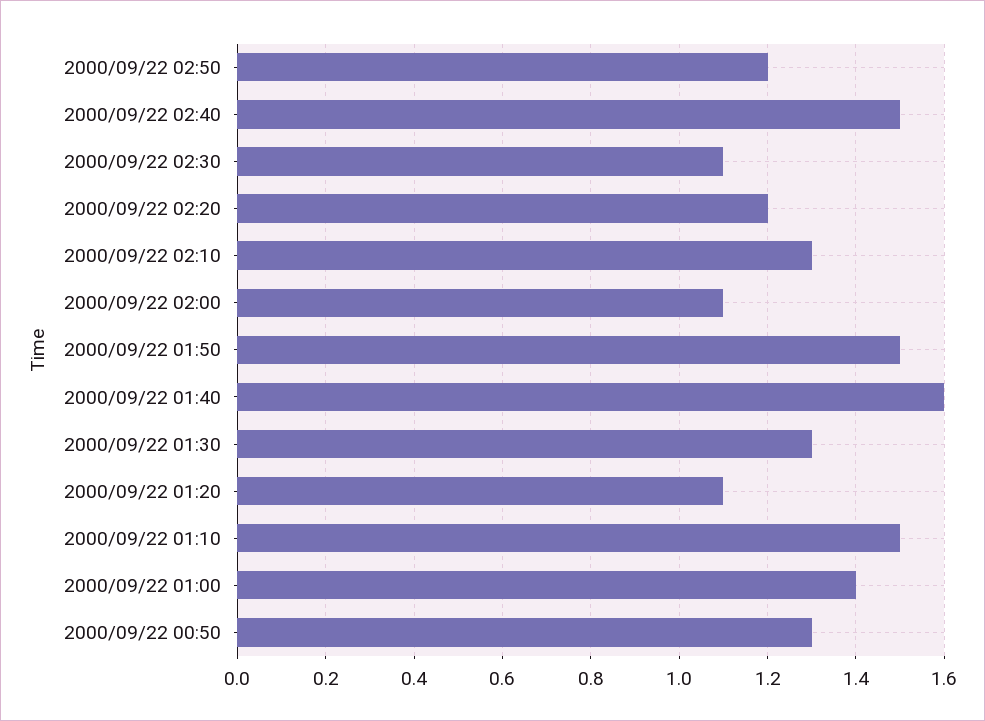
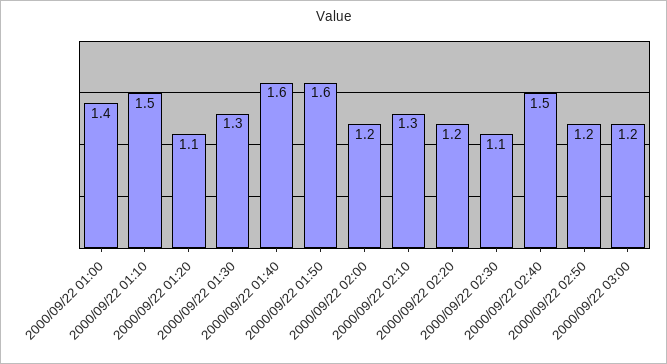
2000/09/22 02:00: 1.1 -> 1.2
2000/09/22 01:50: 1.5 -> 1.6
2000/09/22 00:50: 1.3 -> none
2000/09/22 03:00: none -> 1.2

